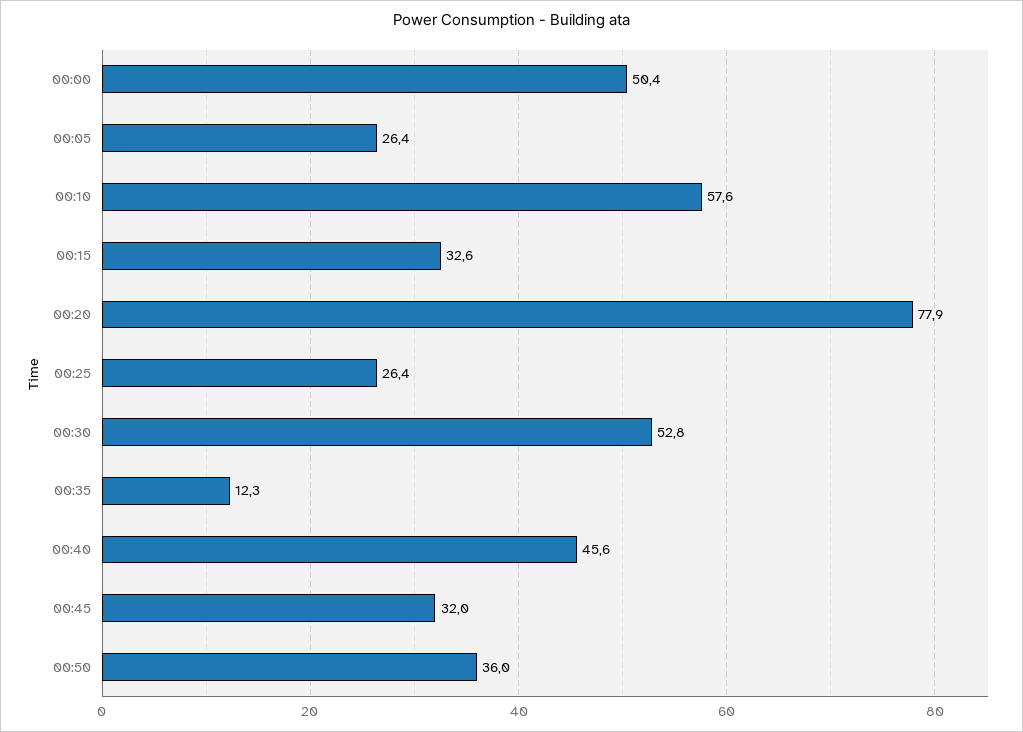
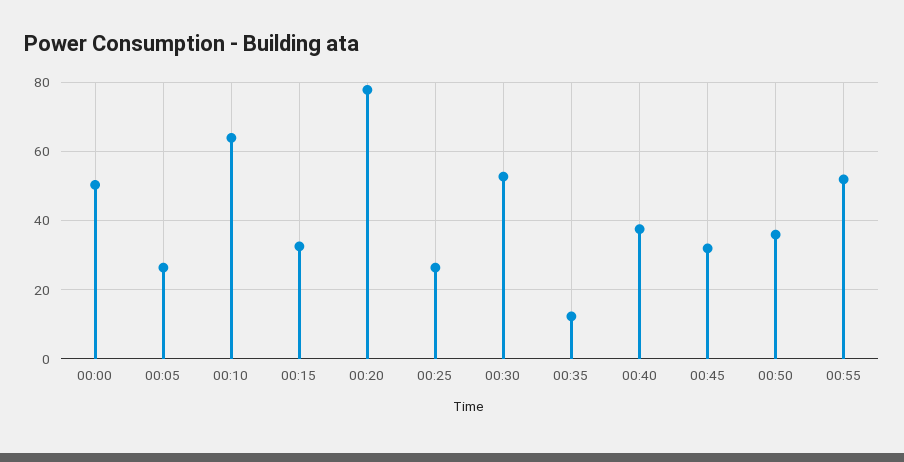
00:10: 57.6 -> 64
00:40: 45.6 -> 38
00:55: none -> 52

